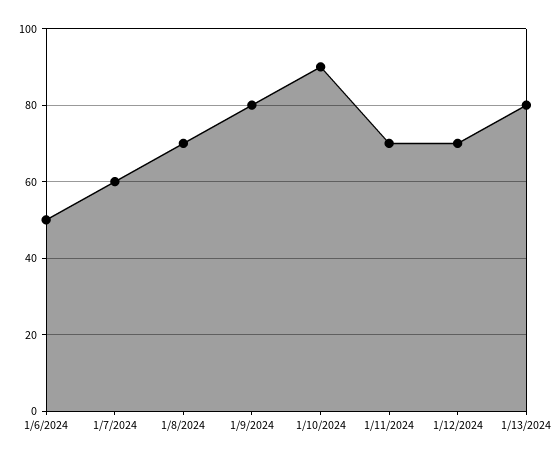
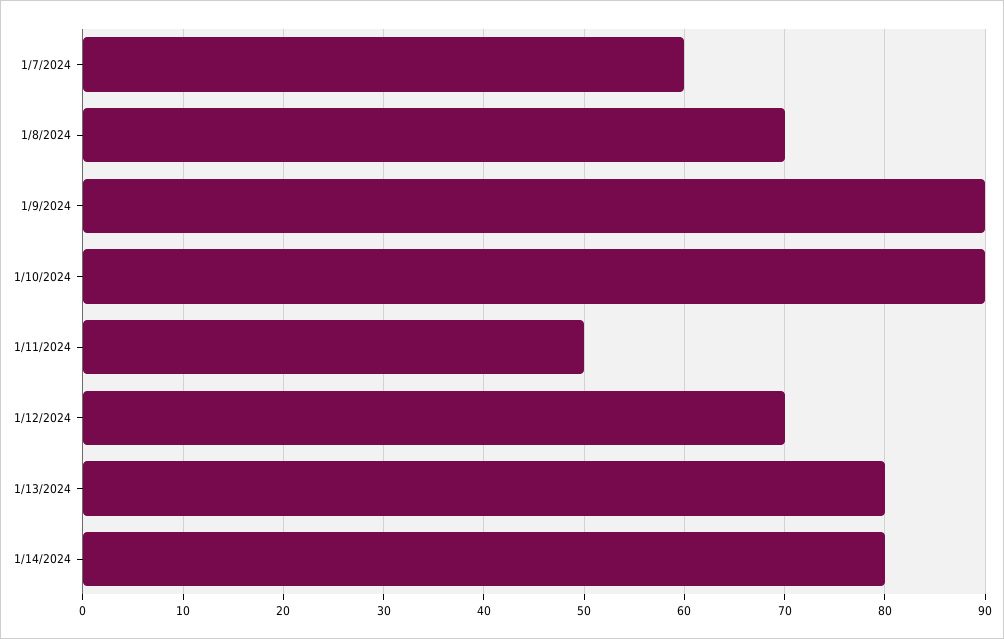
1/6/2024: 50 -> none
1/9/2024: 80 -> 90
1/11/2024: 70 -> 50
1/14/2024: none -> 80

